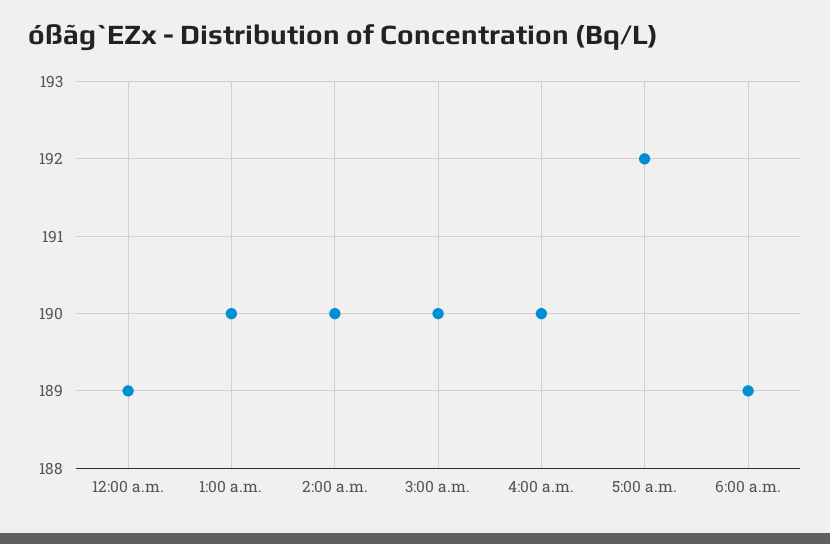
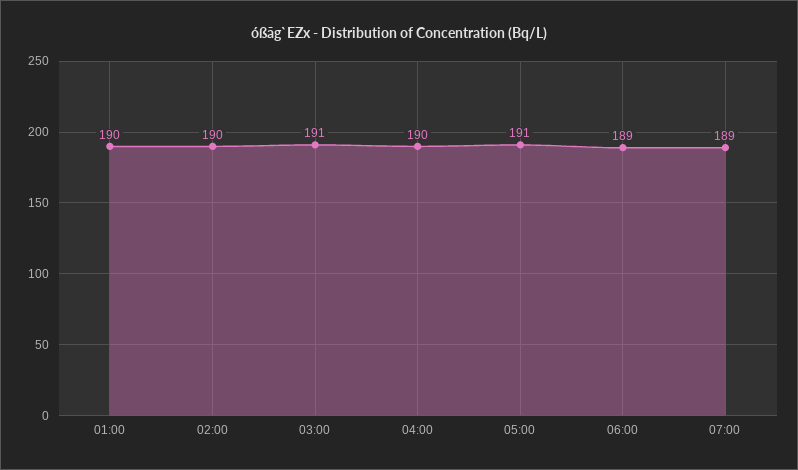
12:00 a.m.: 189 -> none
3:00 a.m.: 190 -> 191
5:00 a.m.: 192 -> 191
07:00: none -> 189

